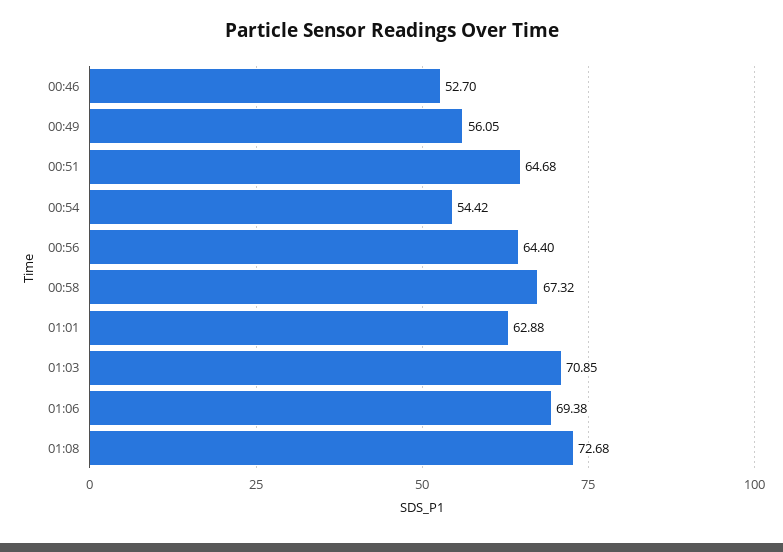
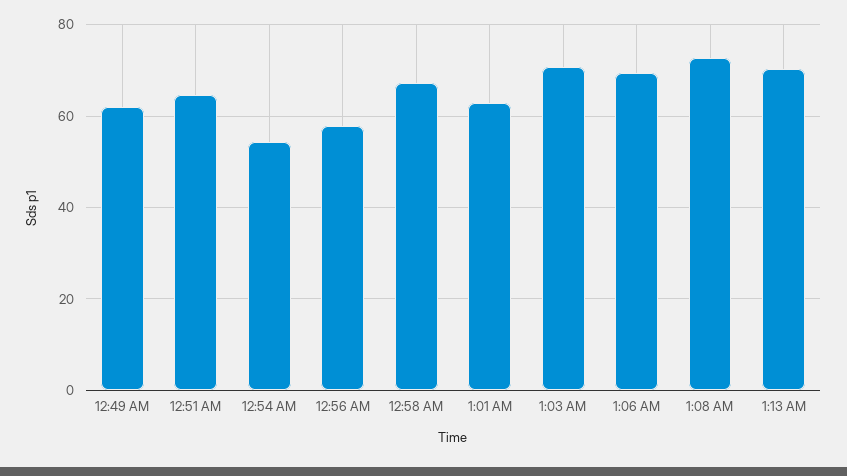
00:46: 52.7 -> none
00:49: 56.05 -> 62
00:56: 64.4 -> 58
1:13 AM: none -> 70

